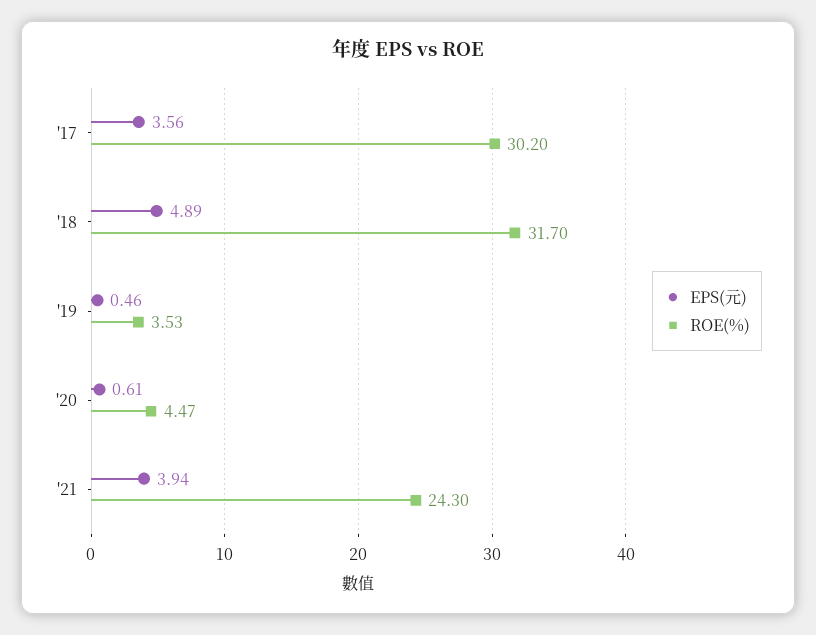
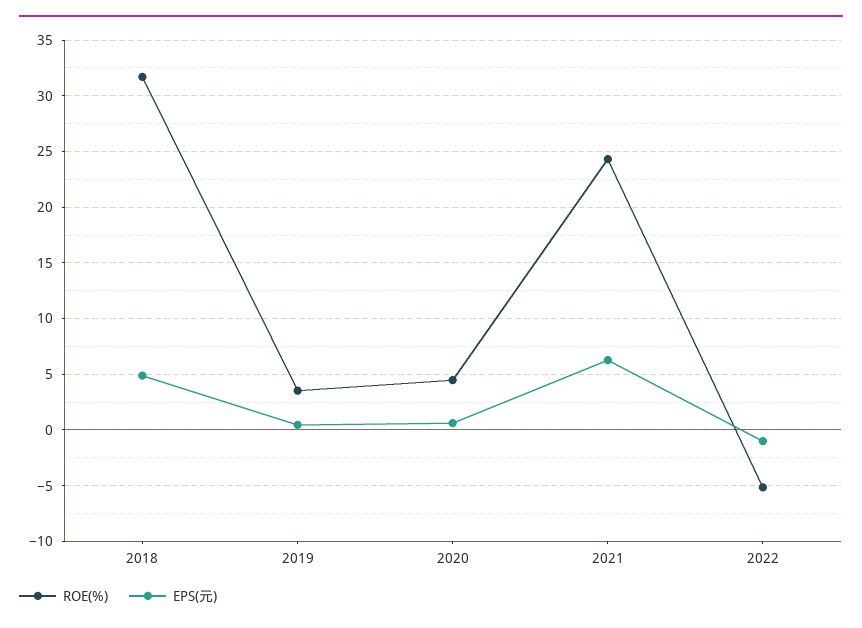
EPS(元), '17: 3.56 -> none
ROE(%), '17: 30.2 -> none
EPS(元), '21: 3.94 -> 6
ROE(%), 2022: none -> -5
EPS(元), 2022: none -> -1

